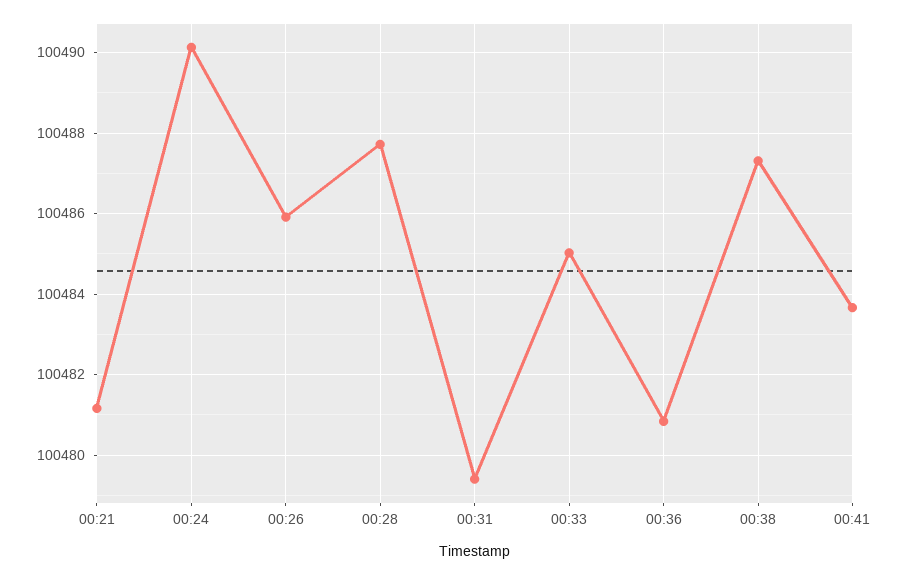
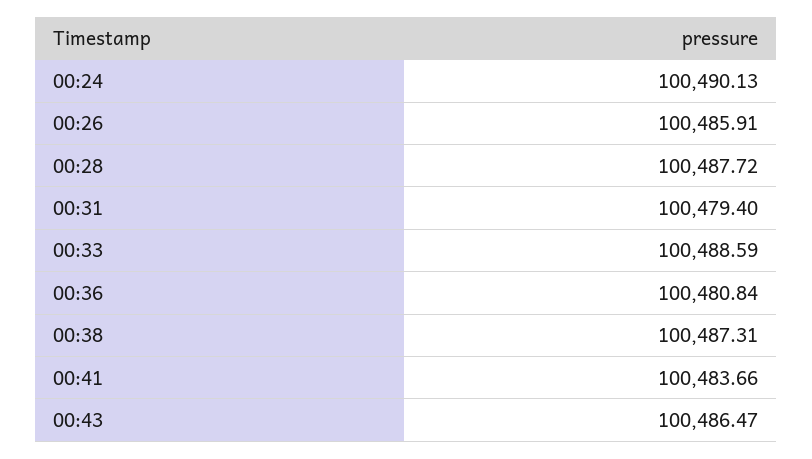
00:21: 100481.2 -> none
00:33: 100485 -> 100488.59
00:43: none -> 100486.47

